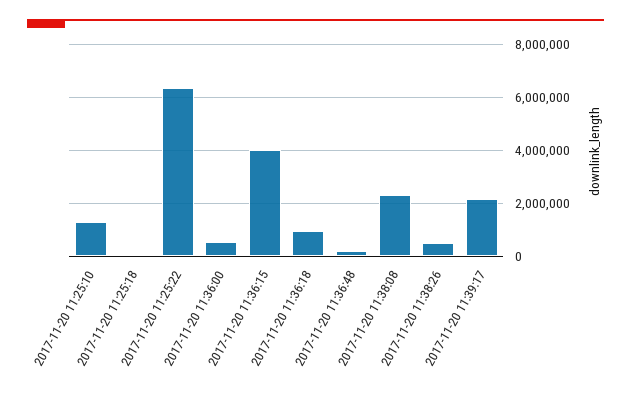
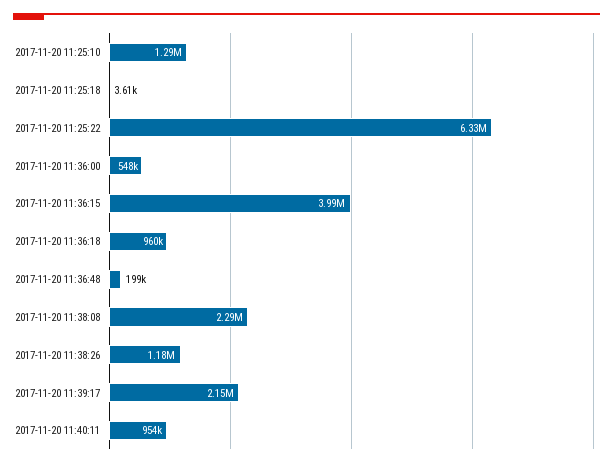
2017-11-20 11:38:26: 500000 -> 1180000
2017-11-20 11:40:11: none -> 954000

